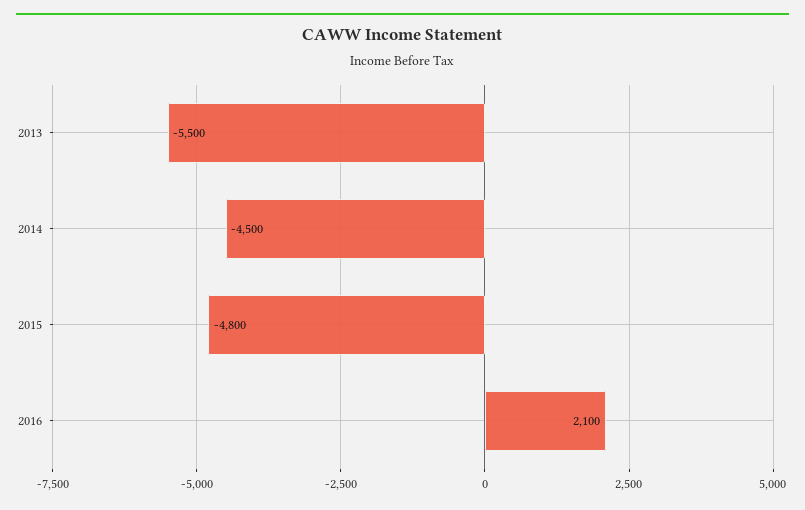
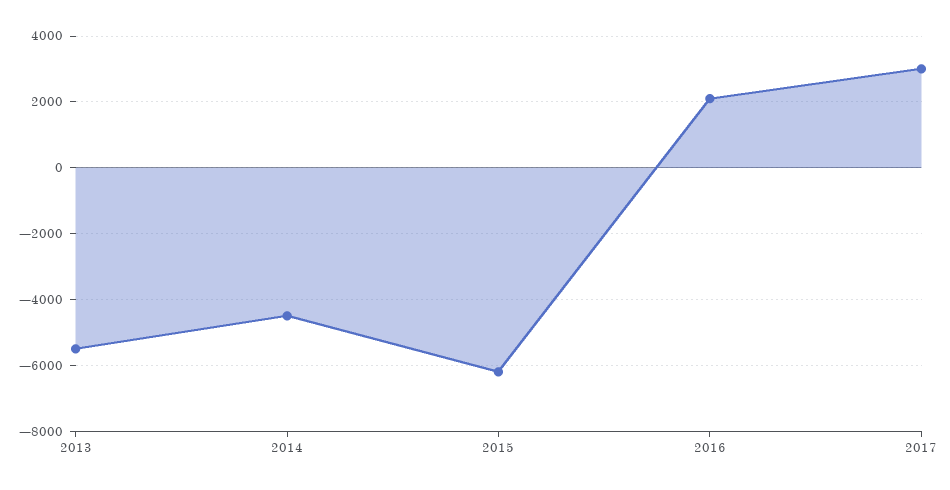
2015: -4800 -> -6200
2017: none -> 3000

